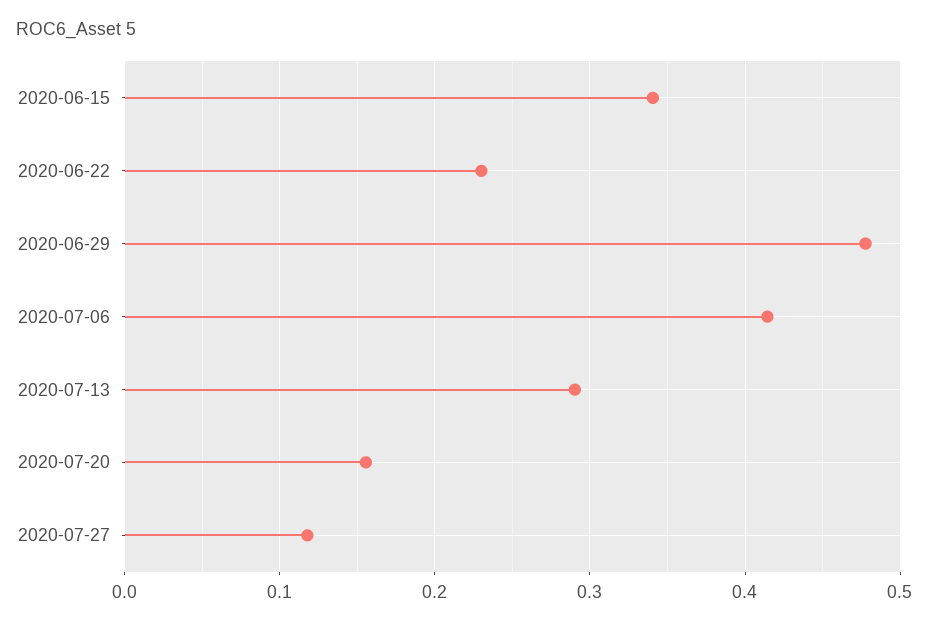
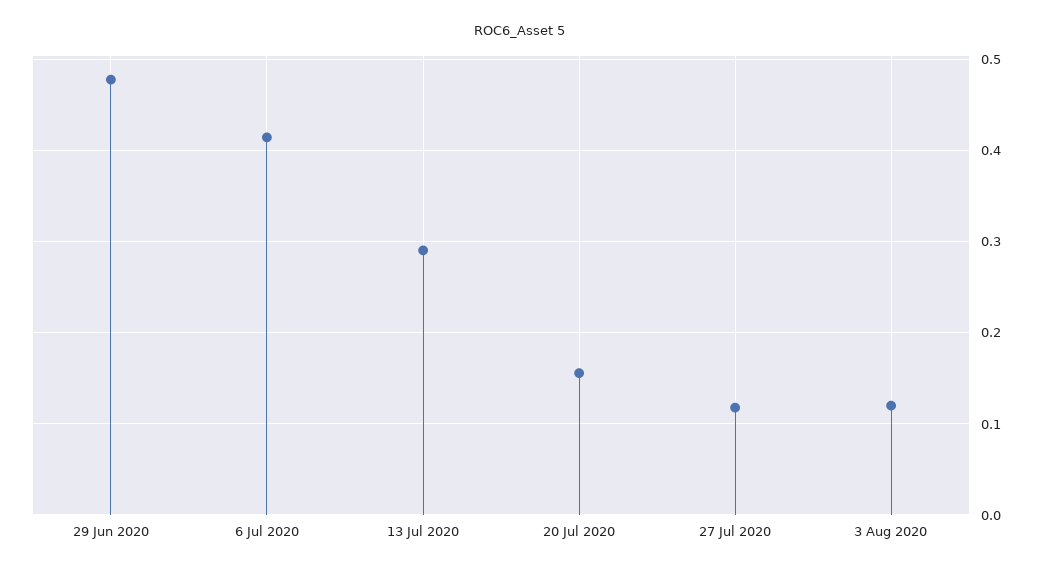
2020-06-15: 0.34 -> none
2020-06-22: 0.23 -> none
3 Aug 2020: none -> 0.12

